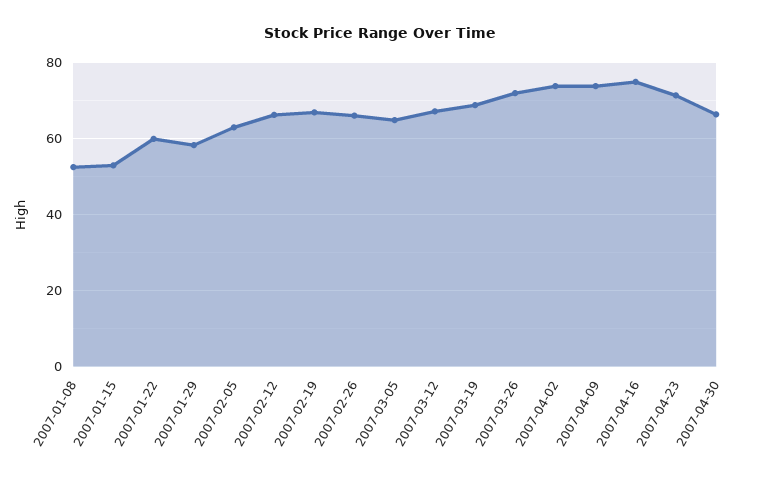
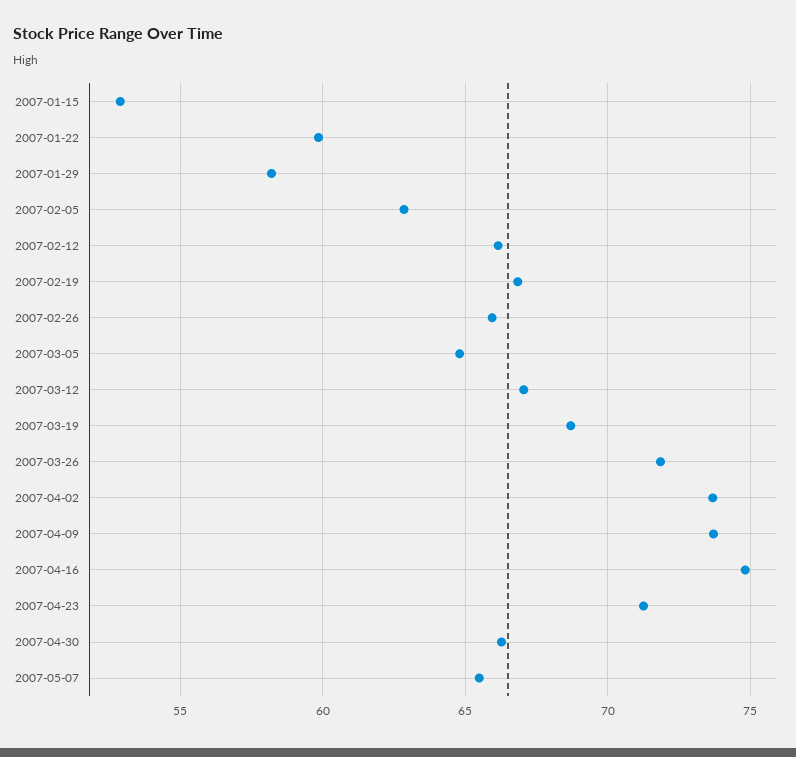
2007-01-08: 52 -> none
2007-05-07: none -> 65.5

